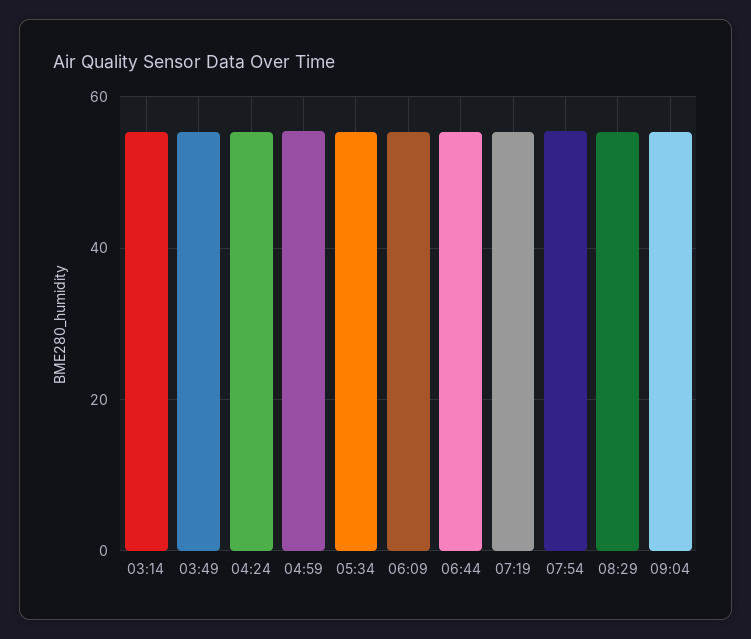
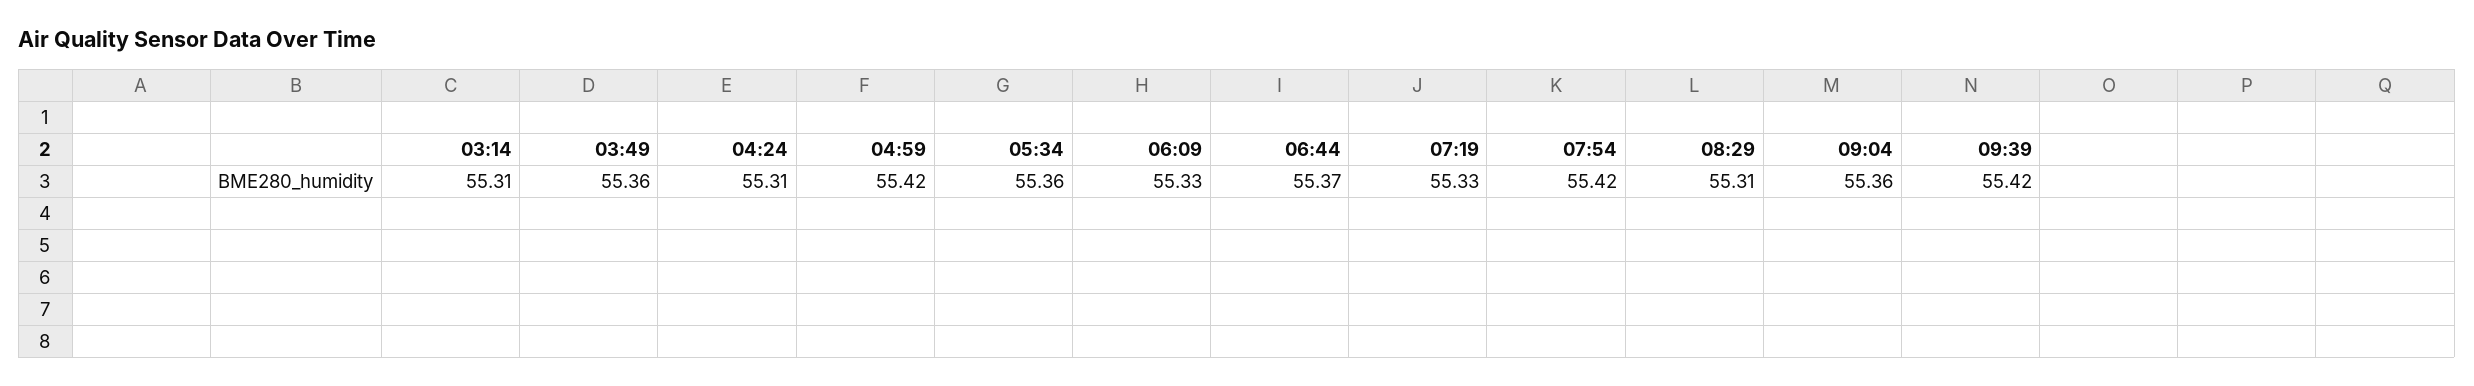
09:39: none -> 55.42

